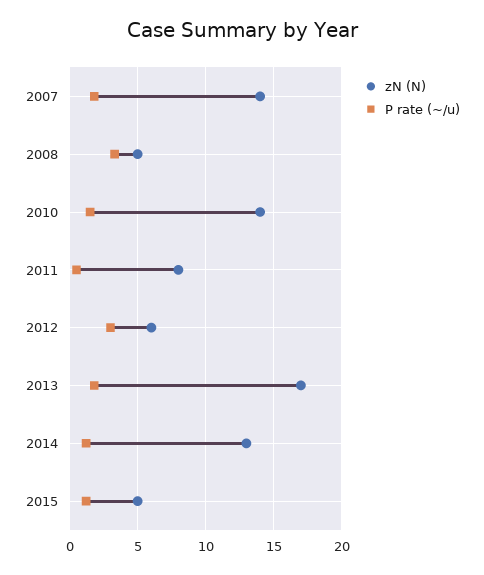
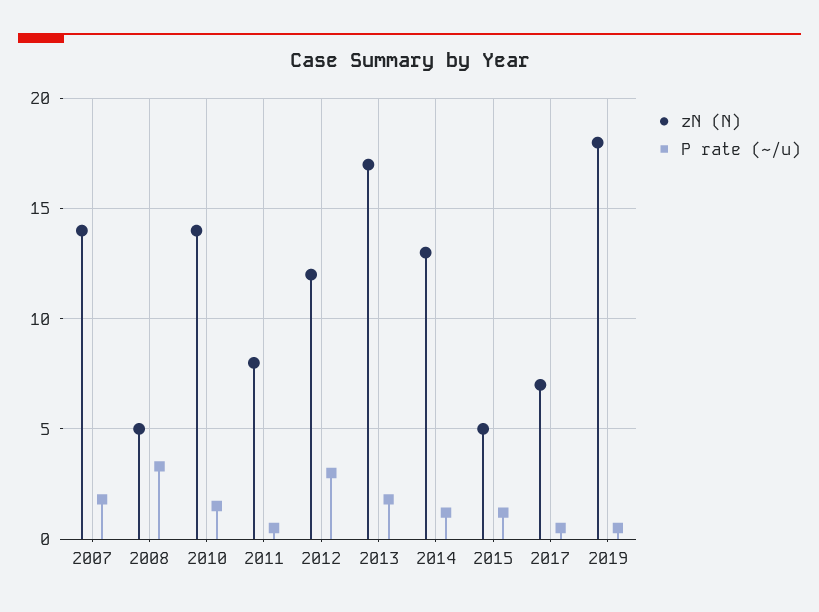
zN (N), 2012: 6 -> 12
zN (N), 2017: none -> 7
P rate (~/u), 2017: none -> 0.5
zN (N), 2019: none -> 18
P rate (~/u), 2019: none -> 0.5

